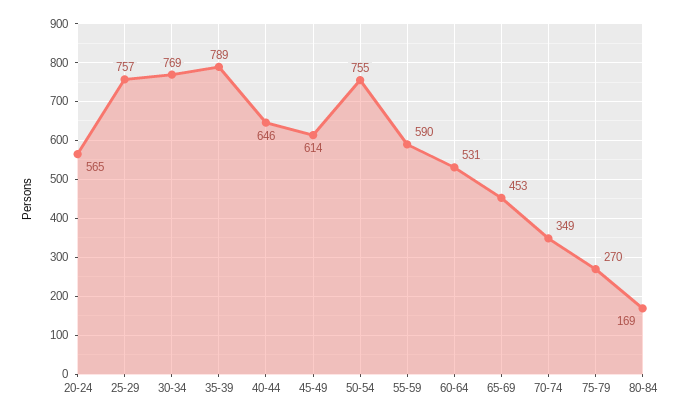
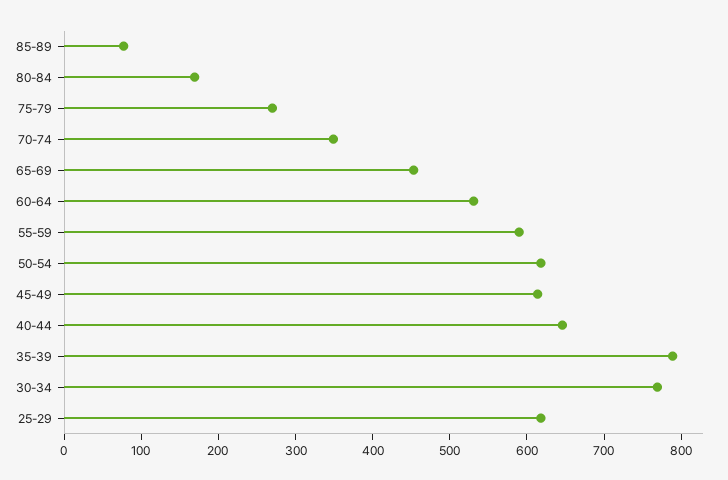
20-24: 565 -> none
25-29: 757 -> 620
50-54: 755 -> 620
85-89: none -> 80

